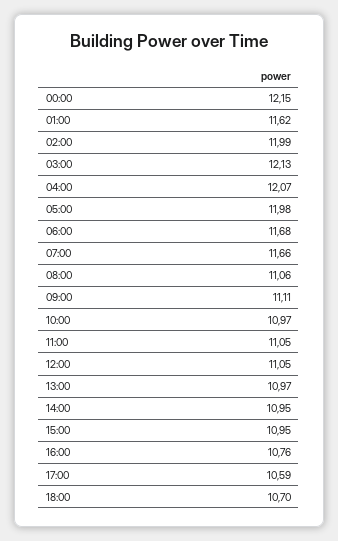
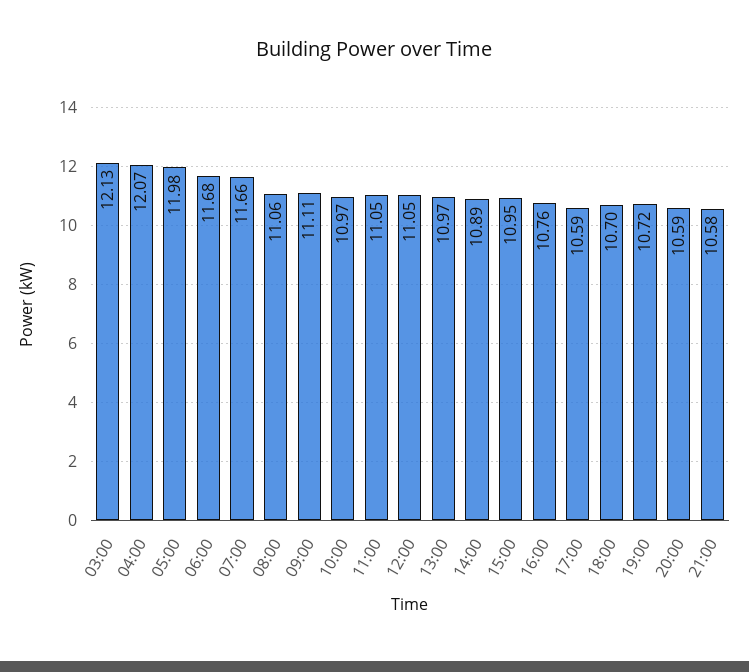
00:00: 12.15 -> none
01:00: 11.62 -> none
02:00: 11.99 -> none
14:00: 10.95 -> 10.89
19:00: none -> 10.72
20:00: none -> 10.59
21:00: none -> 10.58

